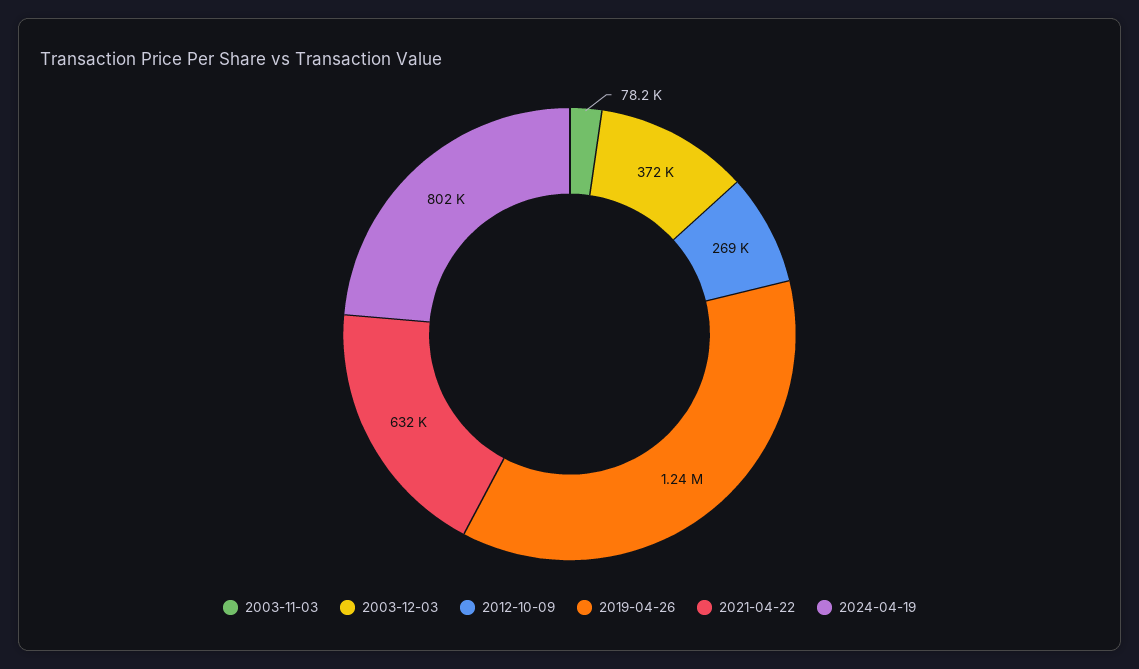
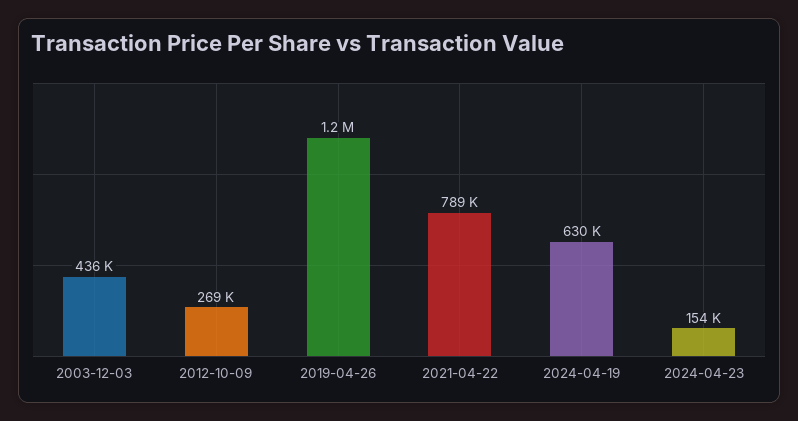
2003-11-03: 78200 -> none
2003-12-03: 372000 -> 436000
2021-04-22: 632000 -> 789000
2024-04-19: 802000 -> 630000
2024-04-23: none -> 154000

